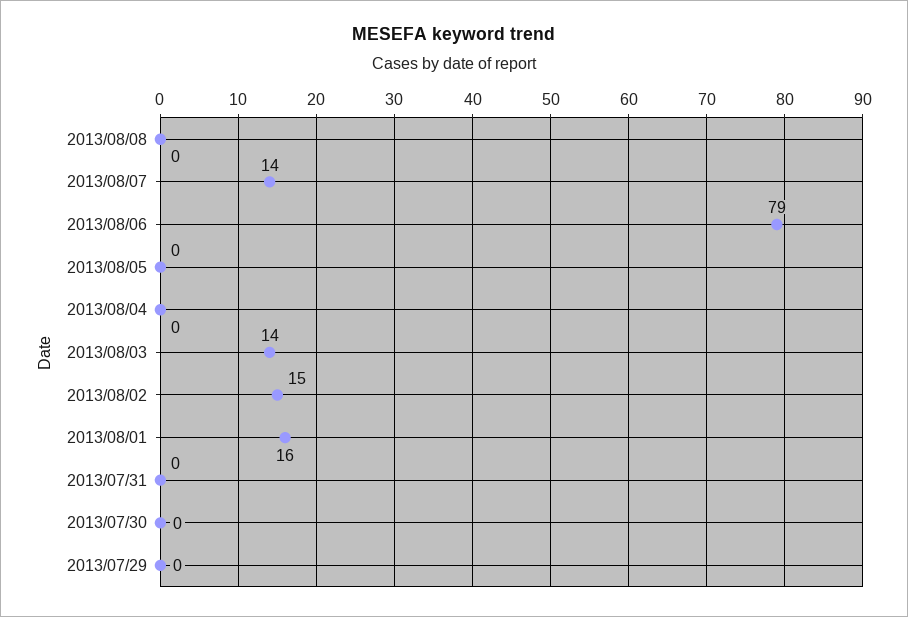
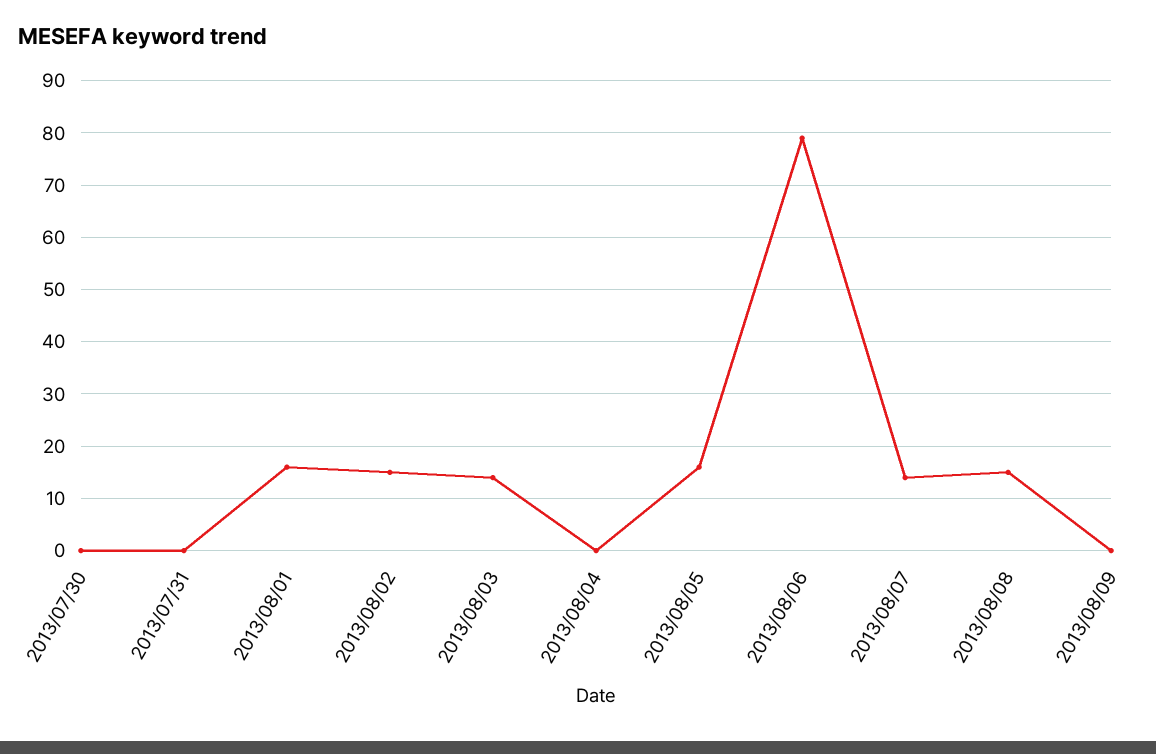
2013/08/08: 0 -> 15
2013/08/05: 0 -> 15
2013/07/29: 0 -> none
2013/08/09: none -> 0

